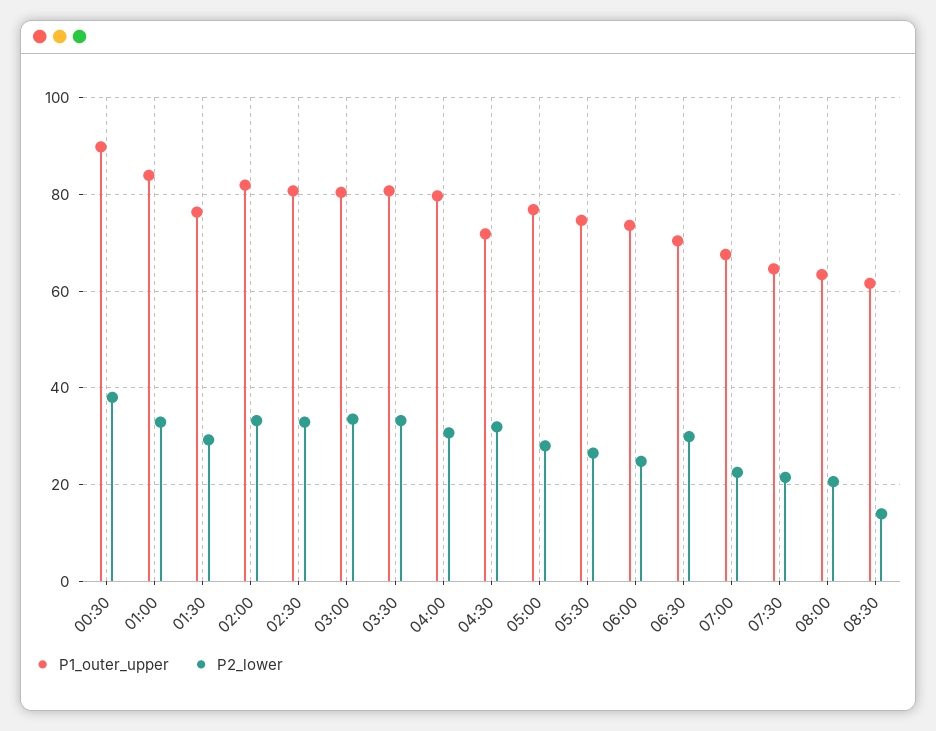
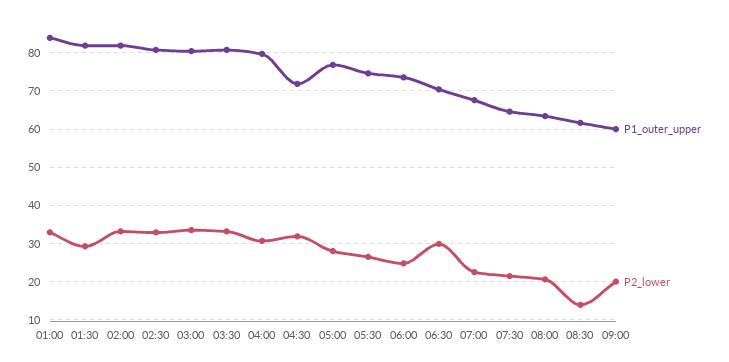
P1_outer_upper, 00:30: 90 -> none
P2_lower, 00:30: 38 -> none
P1_outer_upper, 01:30: 76 -> 82
P1_outer_upper, 09:00: none -> 60
P2_lower, 09:00: none -> 20

